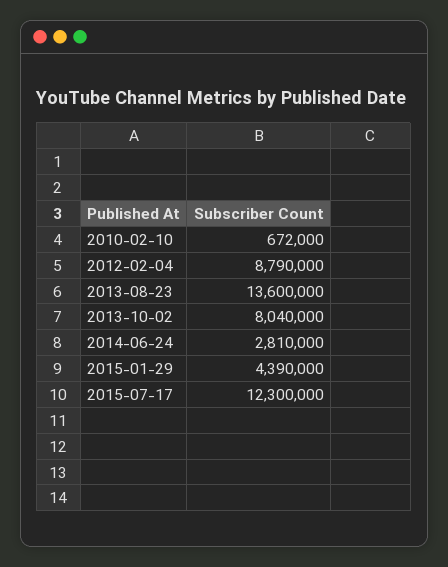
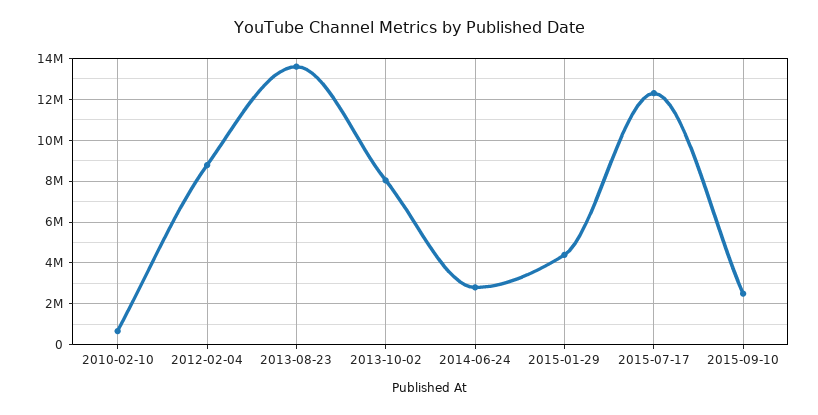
2015-09-10: none -> 2500000

